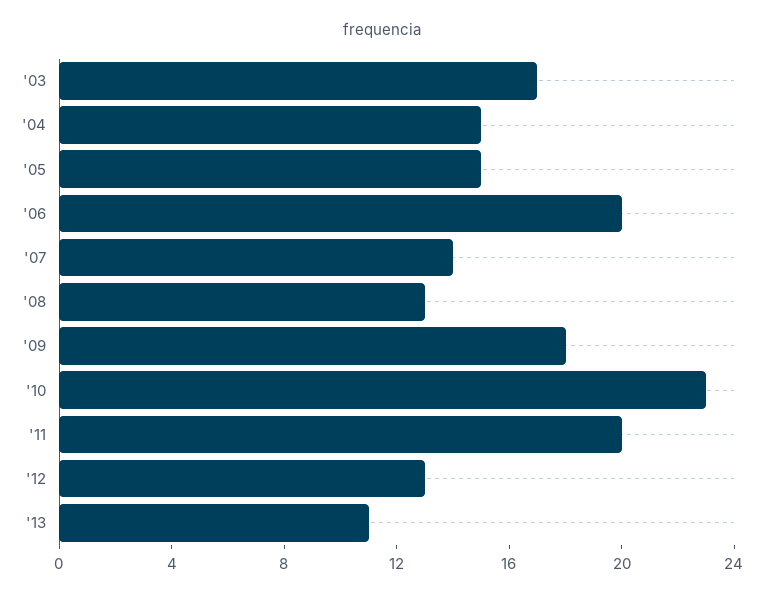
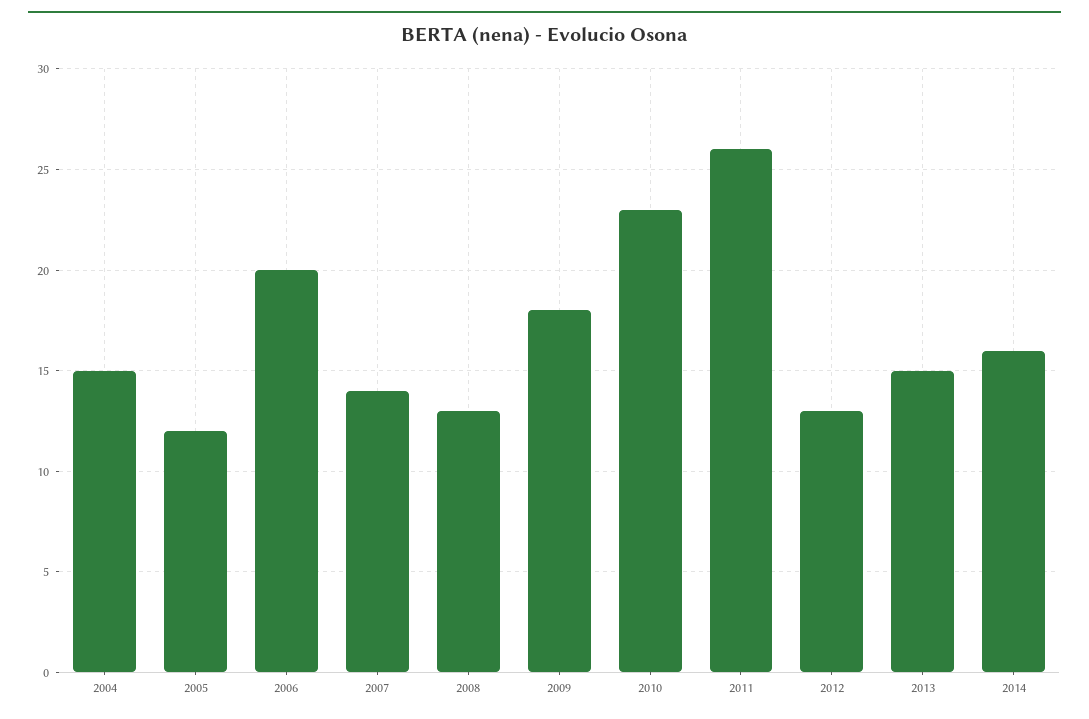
'03: 17 -> none
'05: 15 -> 12
'11: 20 -> 26
'13: 11 -> 15
2014: none -> 16

